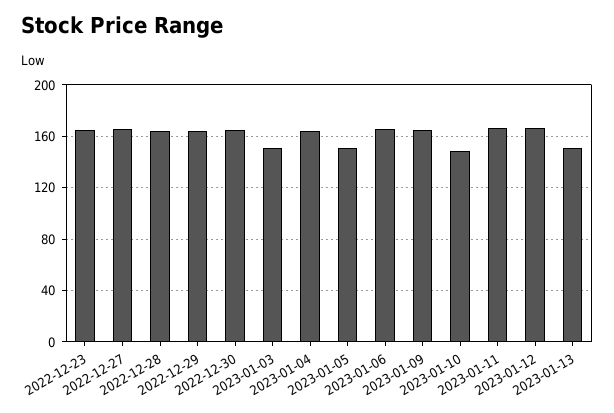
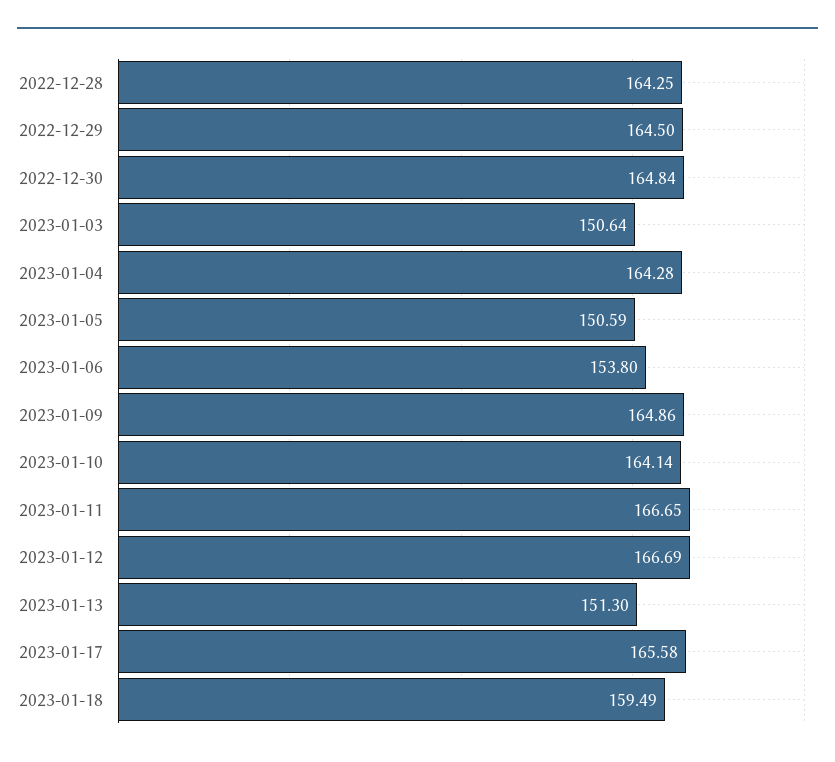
2022-12-23: 165 -> none
2022-12-27: 165 -> none
2023-01-06: 165 -> 153.8
2023-01-10: 150 -> 164.14
2023-01-17: none -> 165.58
2023-01-18: none -> 159.49

